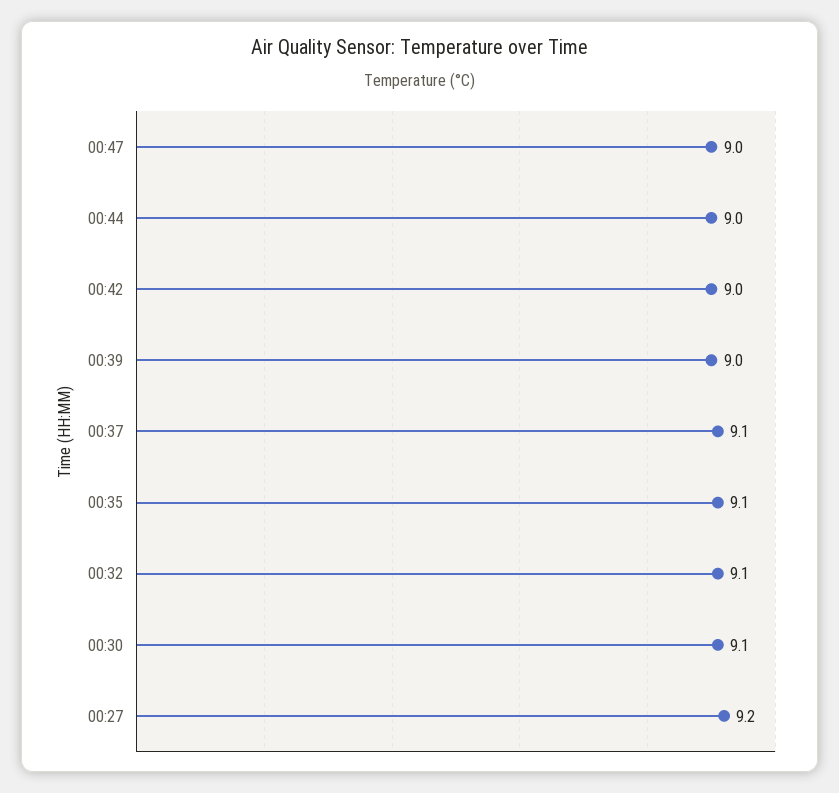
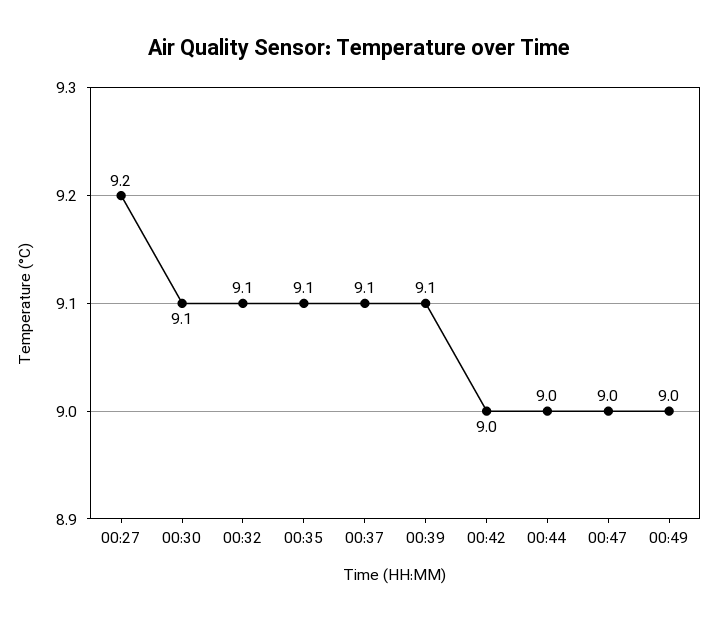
00:39: 9 -> 9.1
00:49: none -> 9

